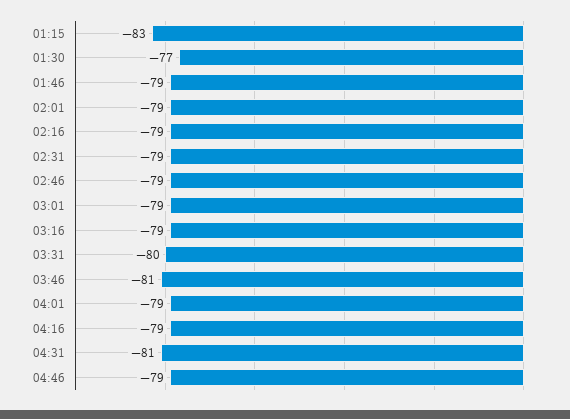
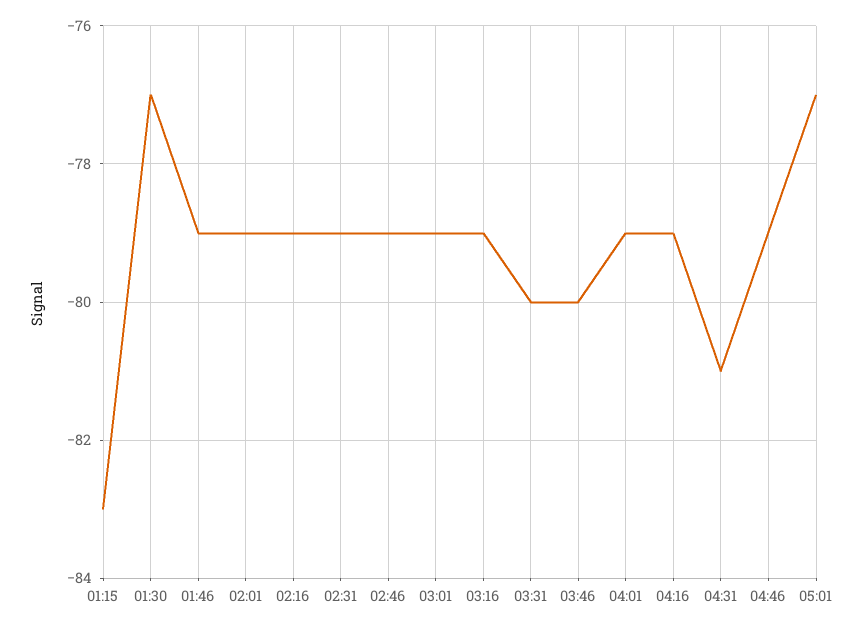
03:46: -81 -> -80
05:01: none -> -77

